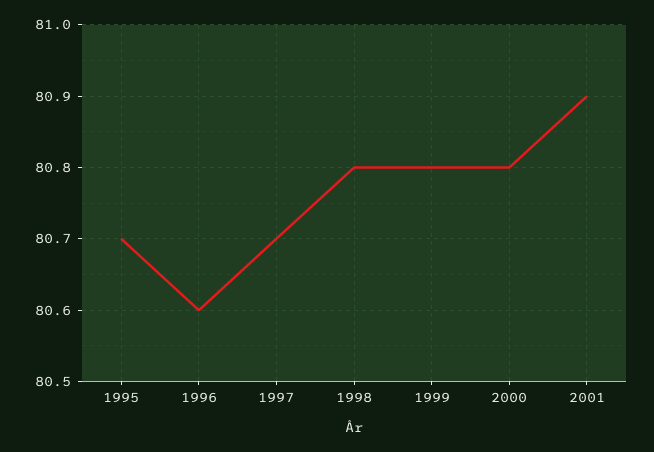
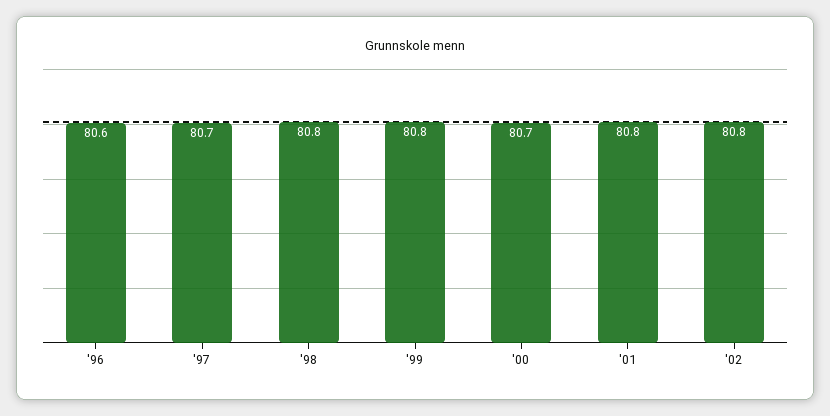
1995: 80.7 -> none
2000: 80.8 -> 80.7
2001: 80.9 -> 80.8
'02: none -> 80.8

